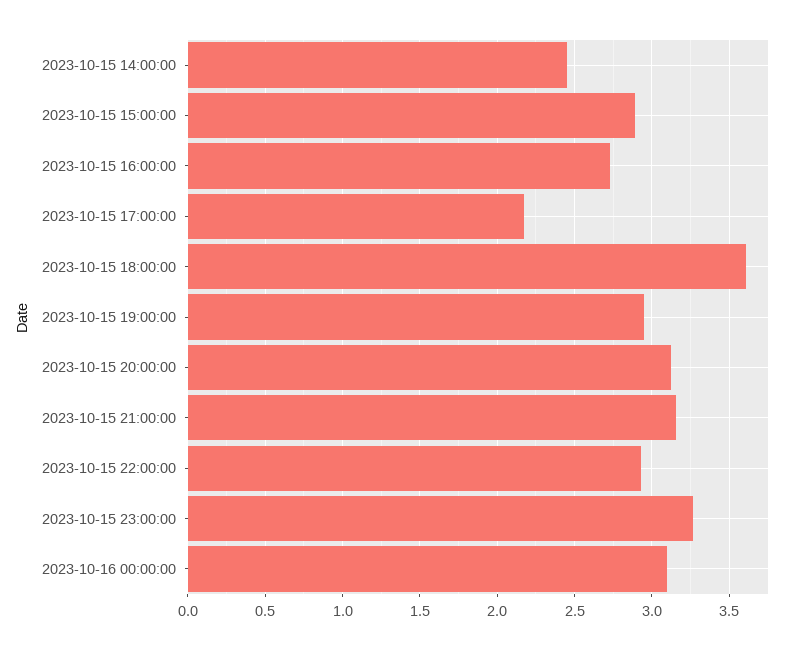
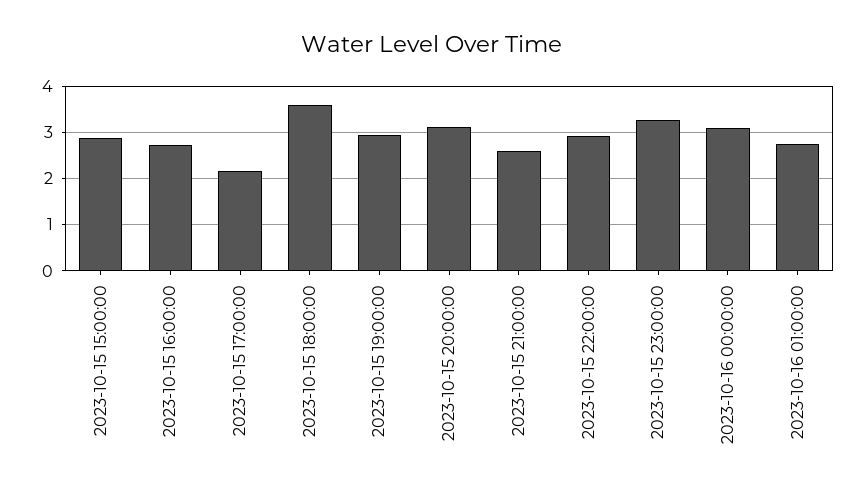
2023-10-15 14:00:00: 2.45 -> none
2023-10-15 21:00:00: 3.15 -> 2.6
2023-10-16 01:00:00: none -> 2.8

